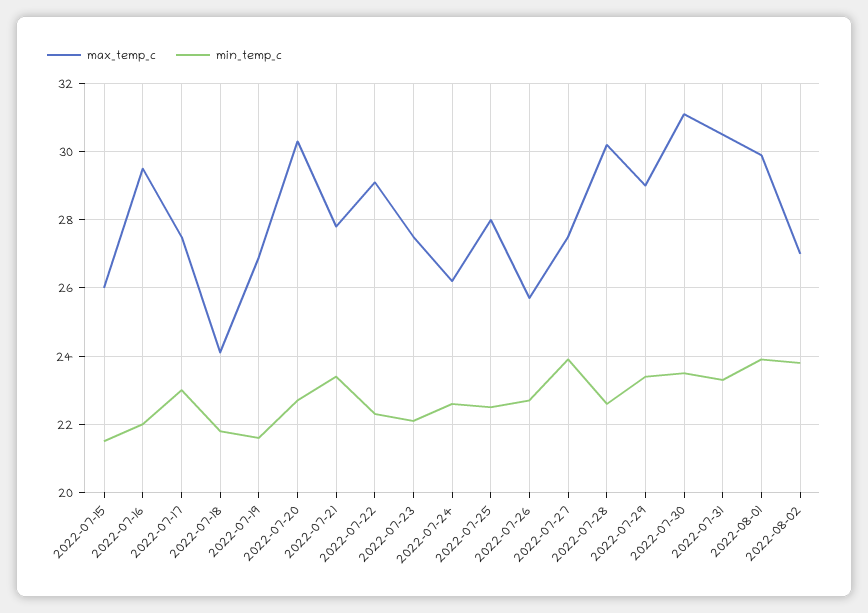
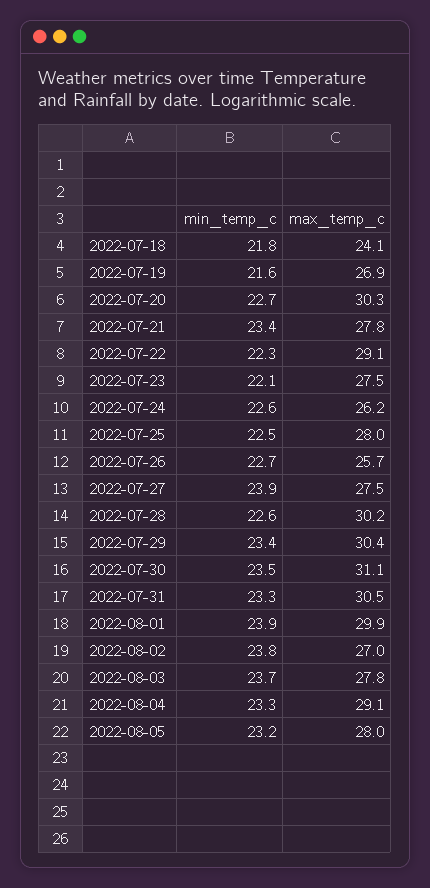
max_temp_c, 2022-07-15: 26 -> none
min_temp_c, 2022-07-15: 21.5 -> none
max_temp_c, 2022-07-16: 29.5 -> none
min_temp_c, 2022-07-16: 22 -> none
max_temp_c, 2022-07-17: 27.5 -> none
min_temp_c, 2022-07-17: 23 -> none
max_temp_c, 2022-07-29: 29 -> 30.4
min_temp_c, 2022-08-03: none -> 23.7
max_temp_c, 2022-08-03: none -> 27.8
min_temp_c, 2022-08-04: none -> 23.3
max_temp_c, 2022-08-04: none -> 29.1
min_temp_c, 2022-08-05: none -> 23.2
max_temp_c, 2022-08-05: none -> 28

